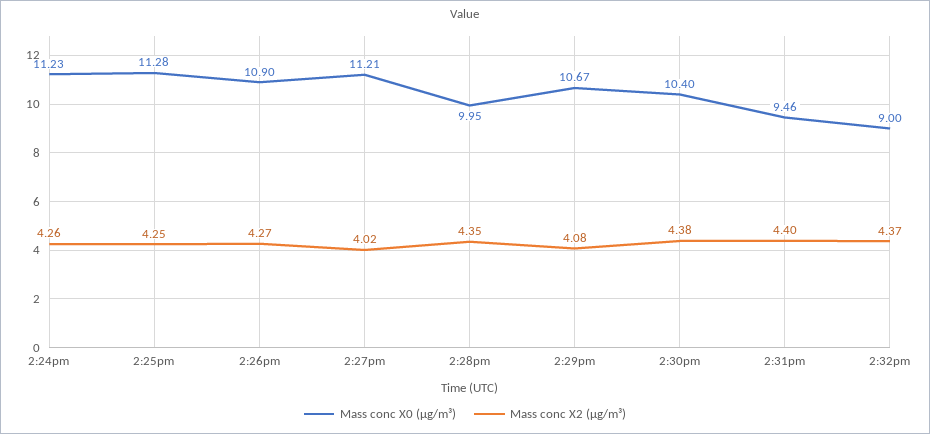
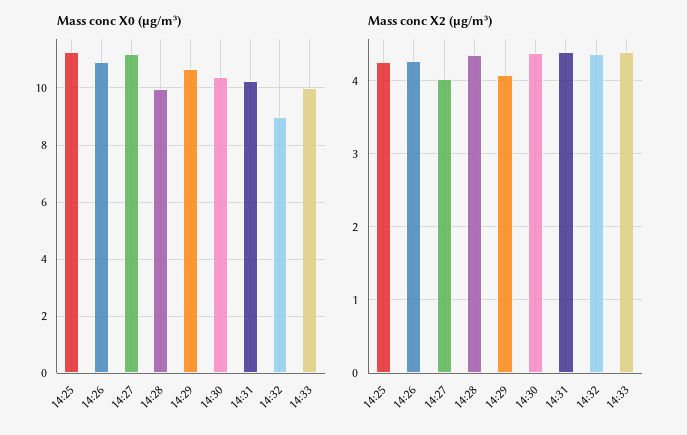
Mass conc X0 (μg/m³), 2:24pm: 11.23 -> none
Mass conc X2 (μg/m³), 2:24pm: 4.26 -> none
Mass conc X0 (μg/m³), 2:31pm: 9.46 -> 10.25
Mass conc X0 (μg/m³), 14:33: none -> 10
Mass conc X2 (μg/m³), 14:33: none -> 4.4

